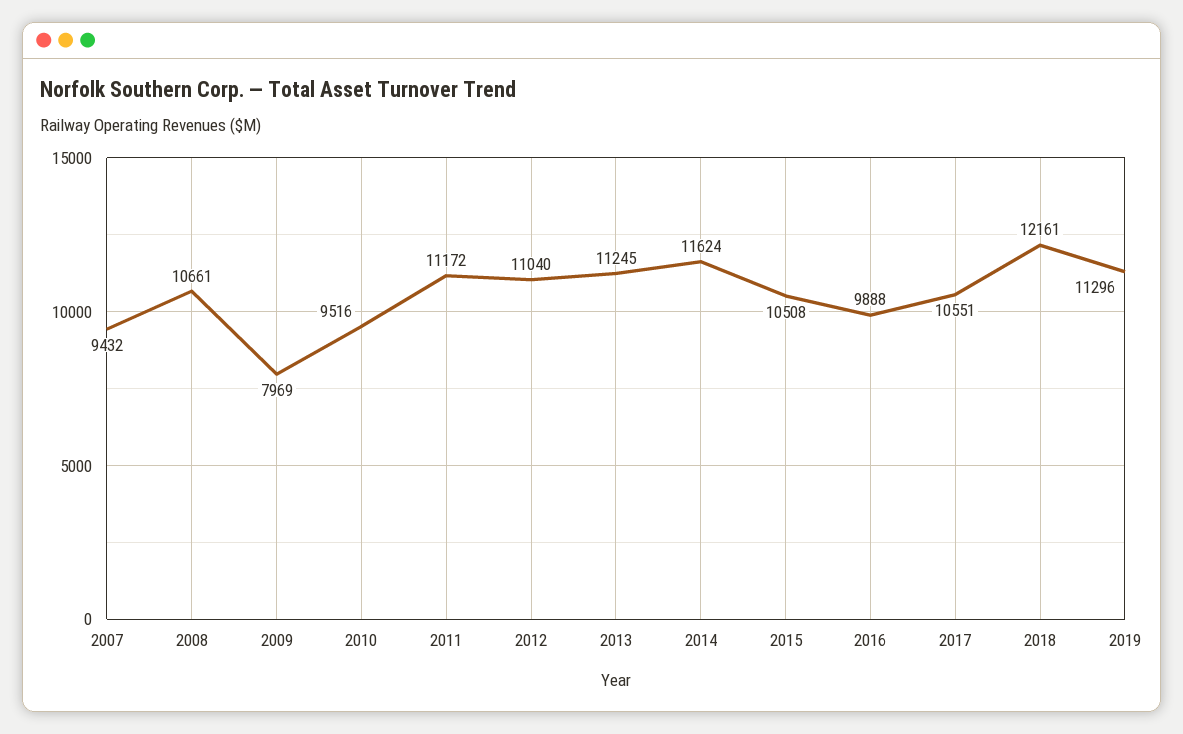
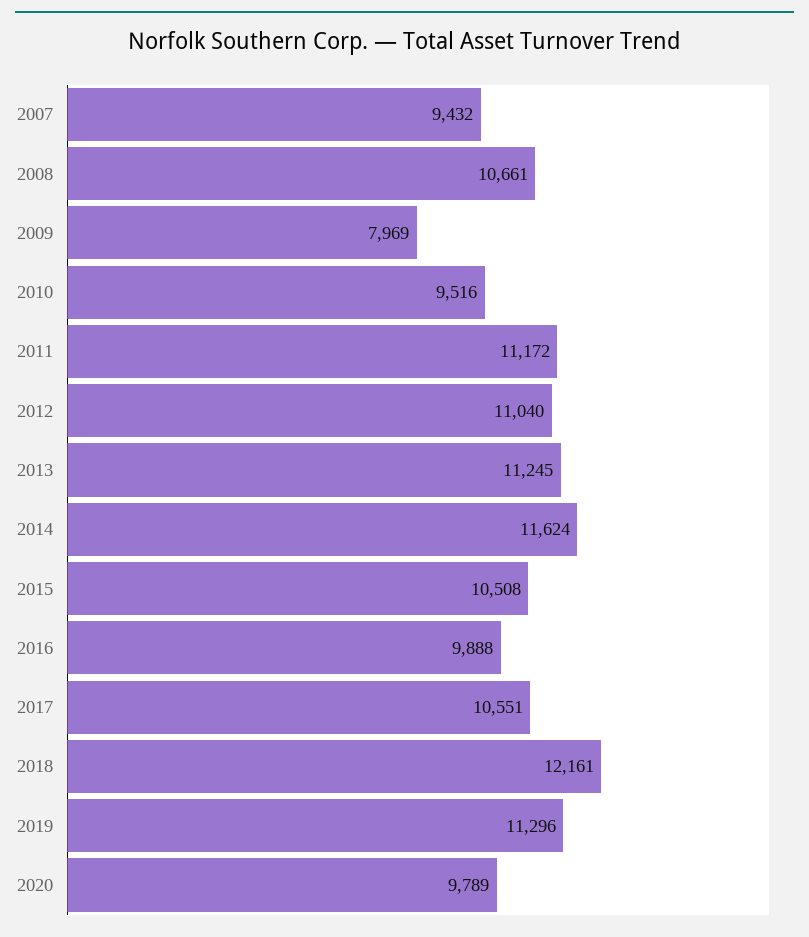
2020: none -> 9789

